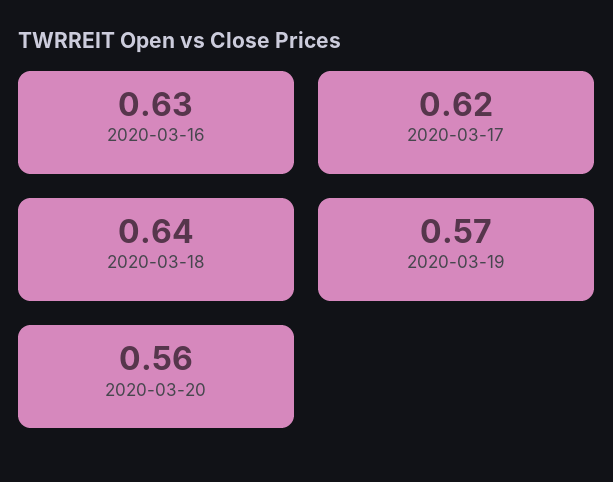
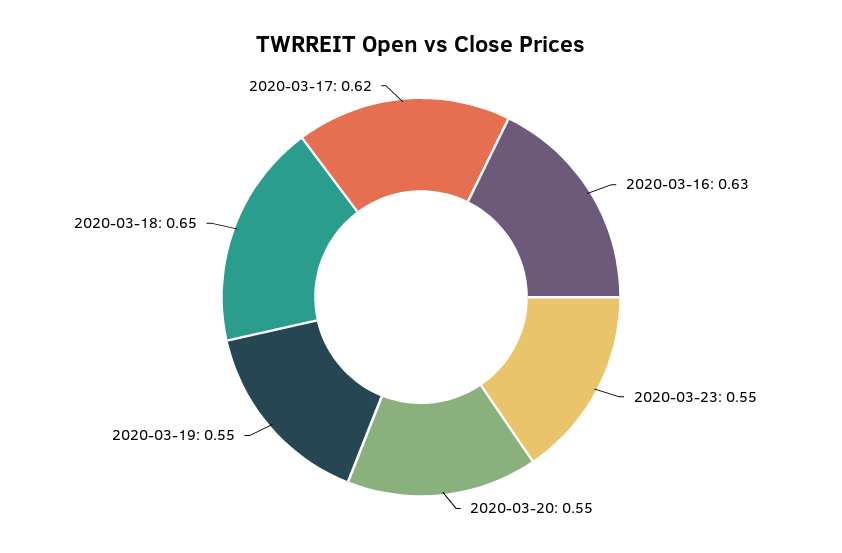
2020-03-18: 0.64 -> 0.65
2020-03-19: 0.57 -> 0.55
2020-03-20: 0.56 -> 0.55
2020-03-23: none -> 0.55

